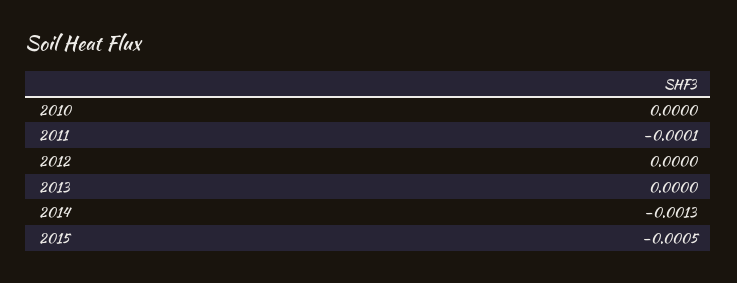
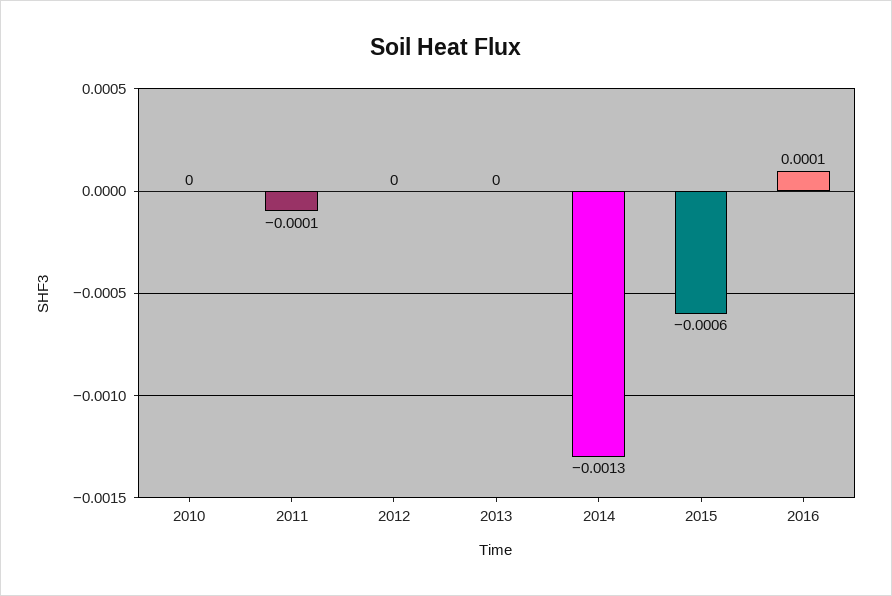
2015: -0.0005 -> -0.0006
2016: none -> 0.0001

